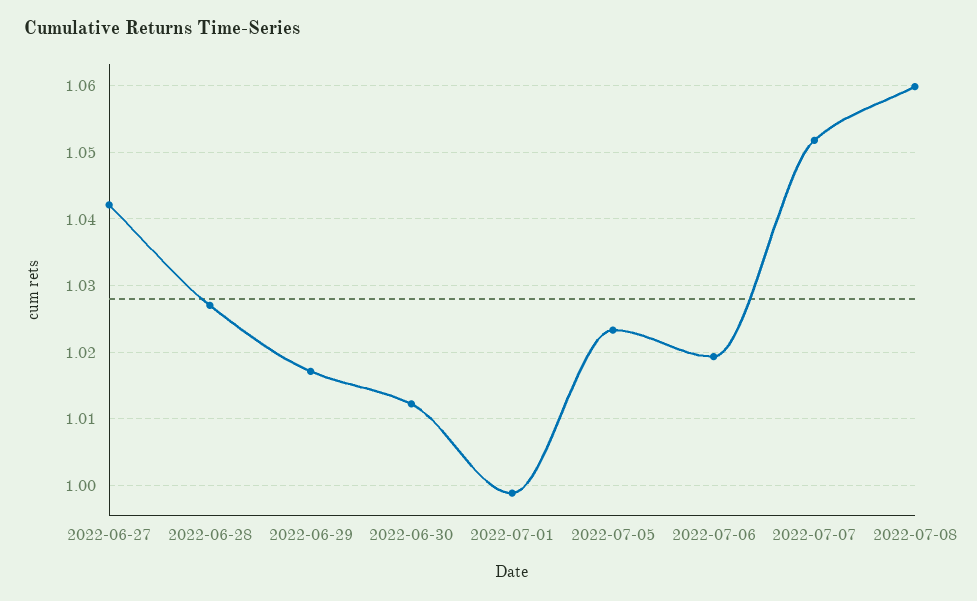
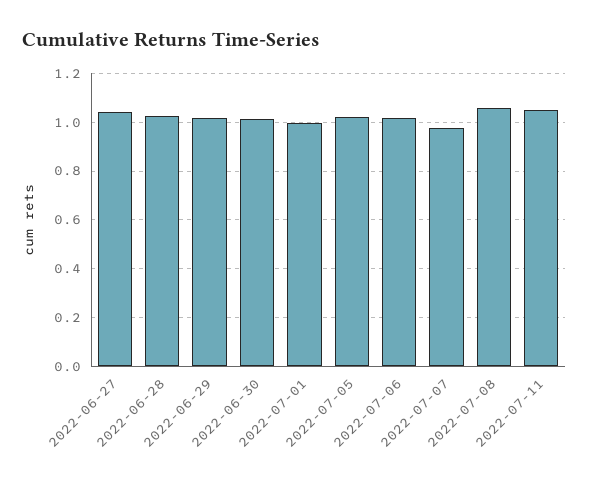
2022-07-07: 1.052 -> 0.975
2022-07-11: none -> 1.05

